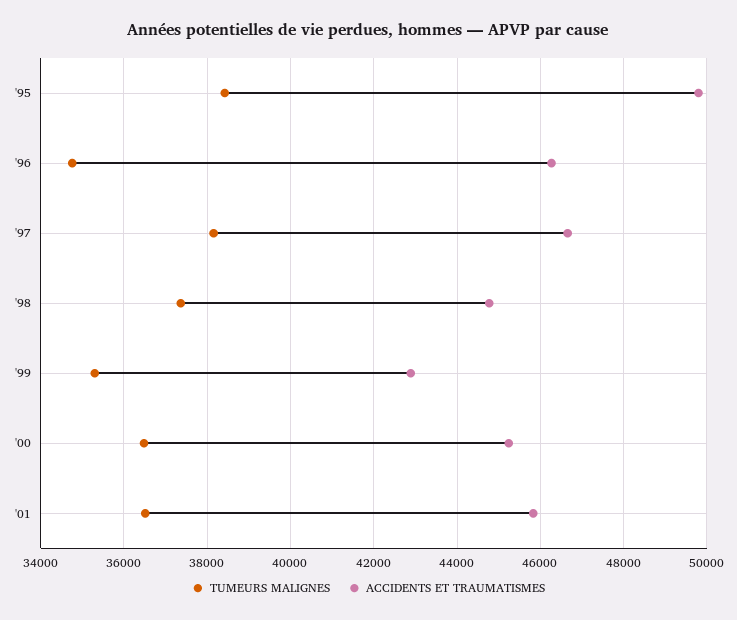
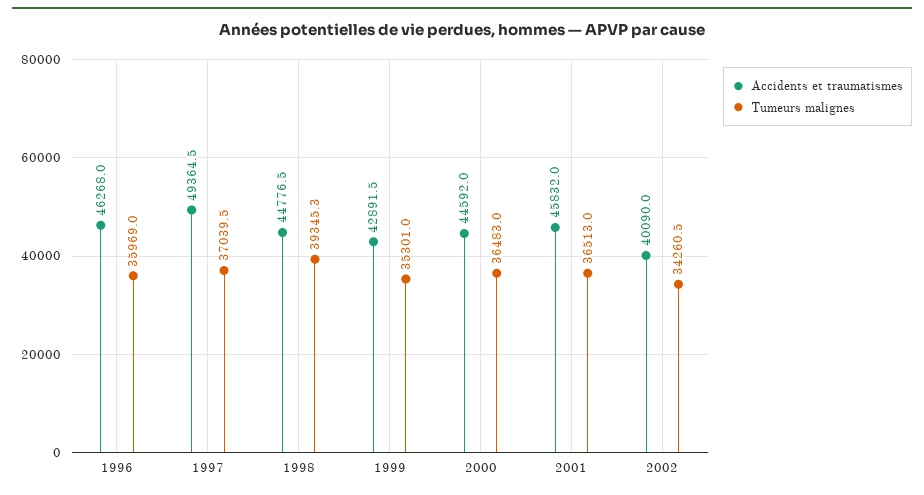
TUMEURS MALIGNES, '95: 38400 -> none
ACCIDENTS ET TRAUMATISMES, '95: 49800 -> none
TUMEURS MALIGNES, '96: 34800 -> 35969
TUMEURS MALIGNES, '97: 38200 -> 37039.5
ACCIDENTS ET TRAUMATISMES, '97: 46600 -> 49364.5
TUMEURS MALIGNES, '98: 37400 -> 39345.3
ACCIDENTS ET TRAUMATISMES, '00: 45200 -> 44592
ACCIDENTS ET TRAUMATISMES, 2002: none -> 40090
TUMEURS MALIGNES, 2002: none -> 34260.5

